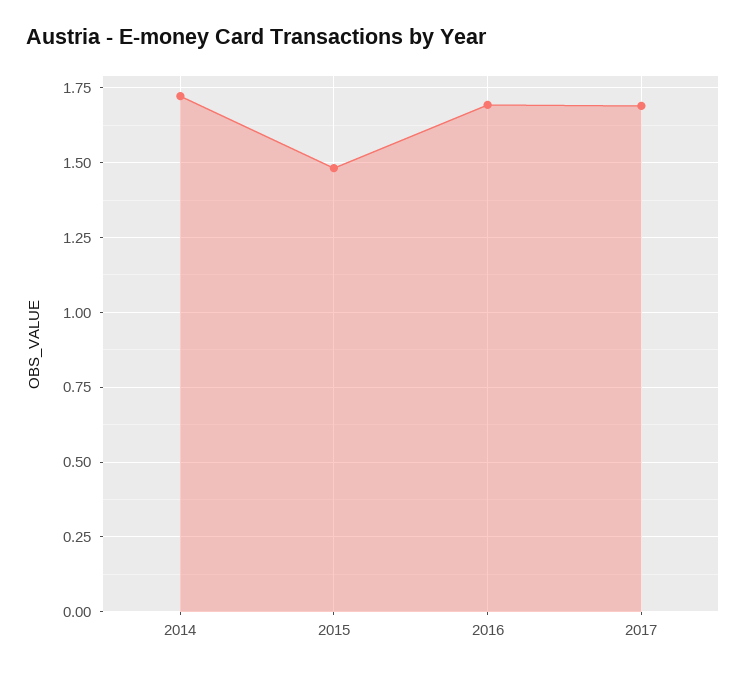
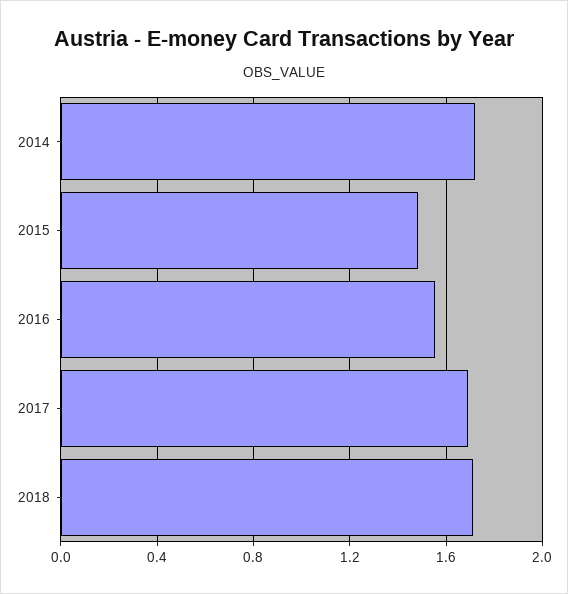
2016: 1.7 -> 1.55
2018: none -> 1.7

